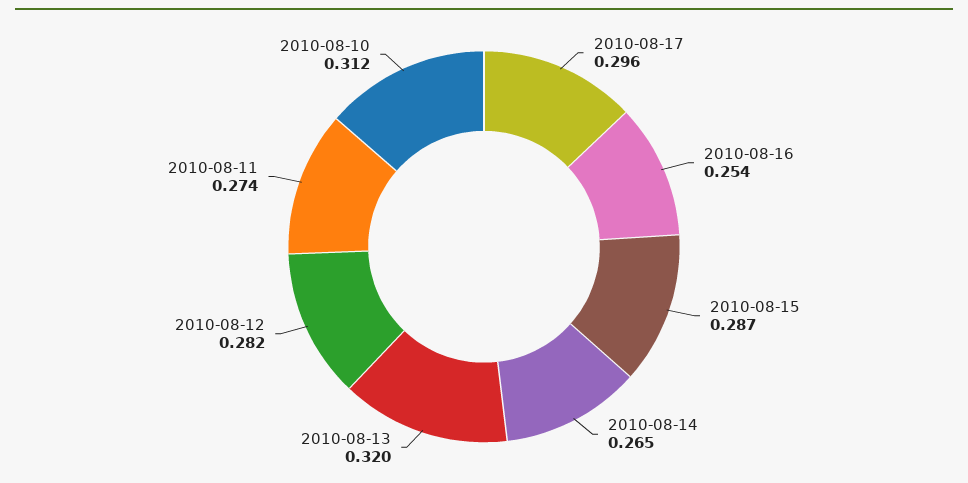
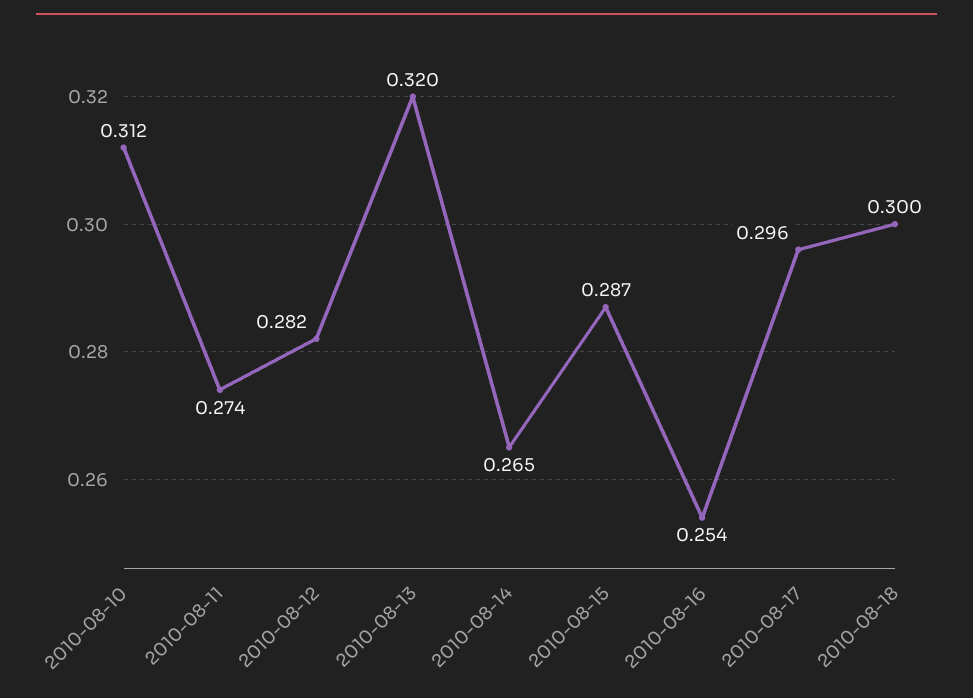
2010-08-18: none -> 0.3

